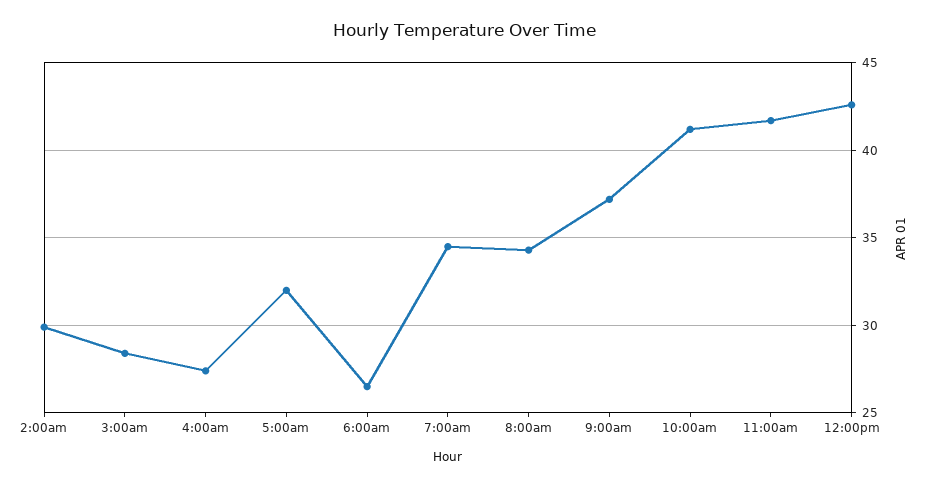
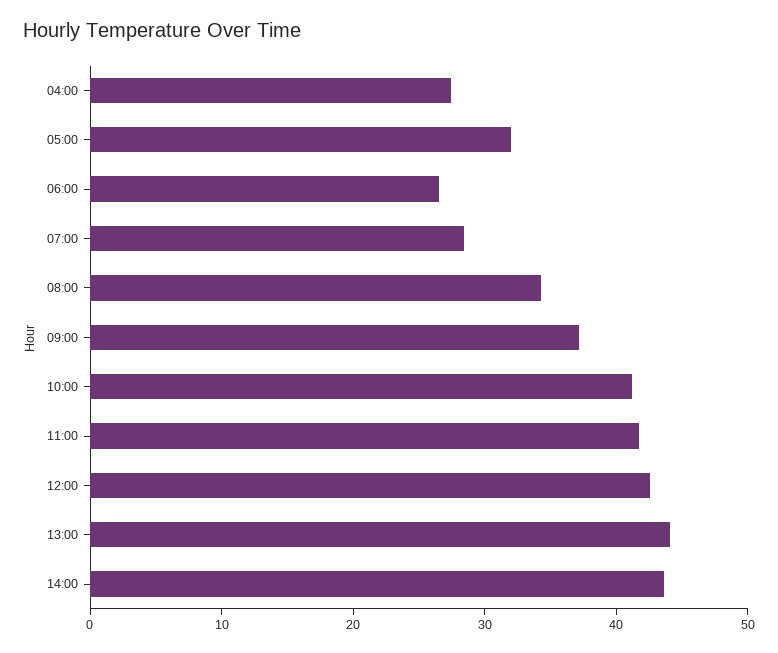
2:00am: 30 -> none
3:00am: 28.5 -> none
7:00am: 34.5 -> 28
13:00: none -> 44
14:00: none -> 44

